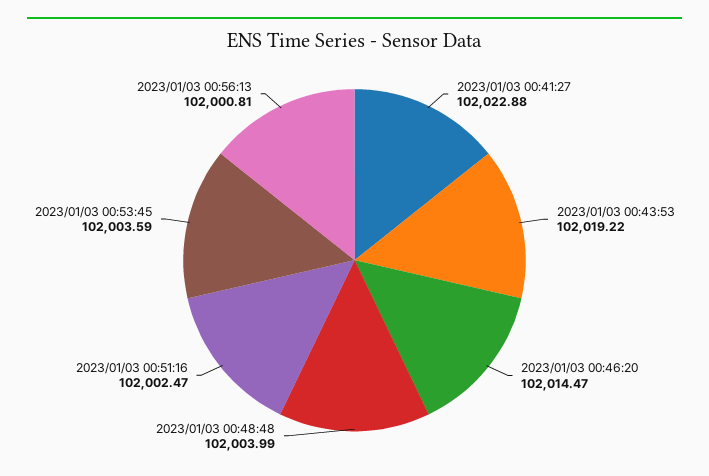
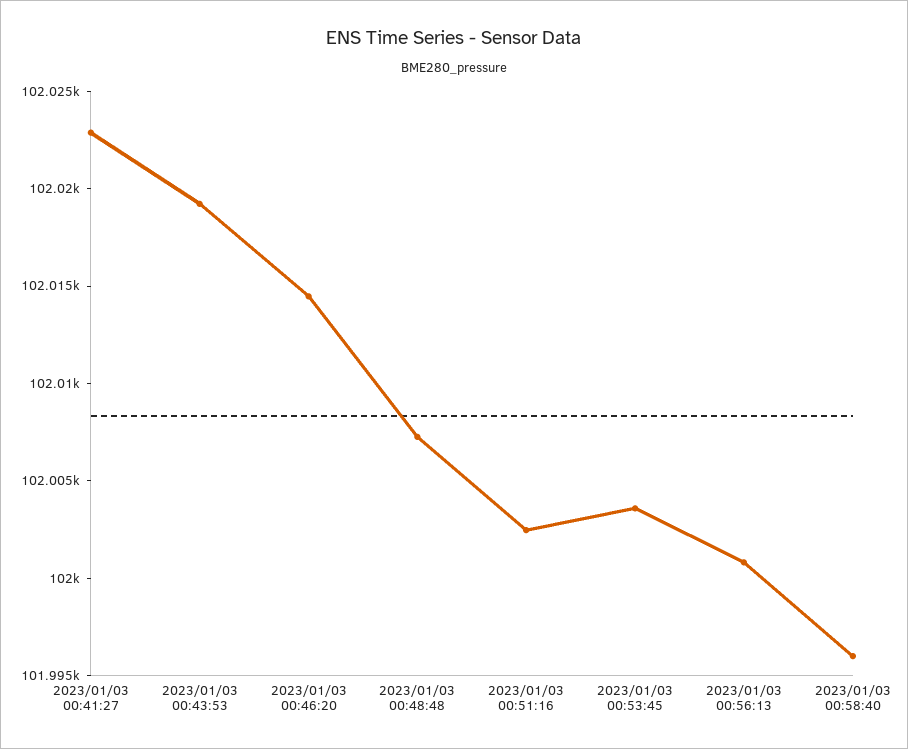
2023/01/03 00:48:48: 102003.99 -> 102007
2023/01/03 00:58:40: none -> 101996

